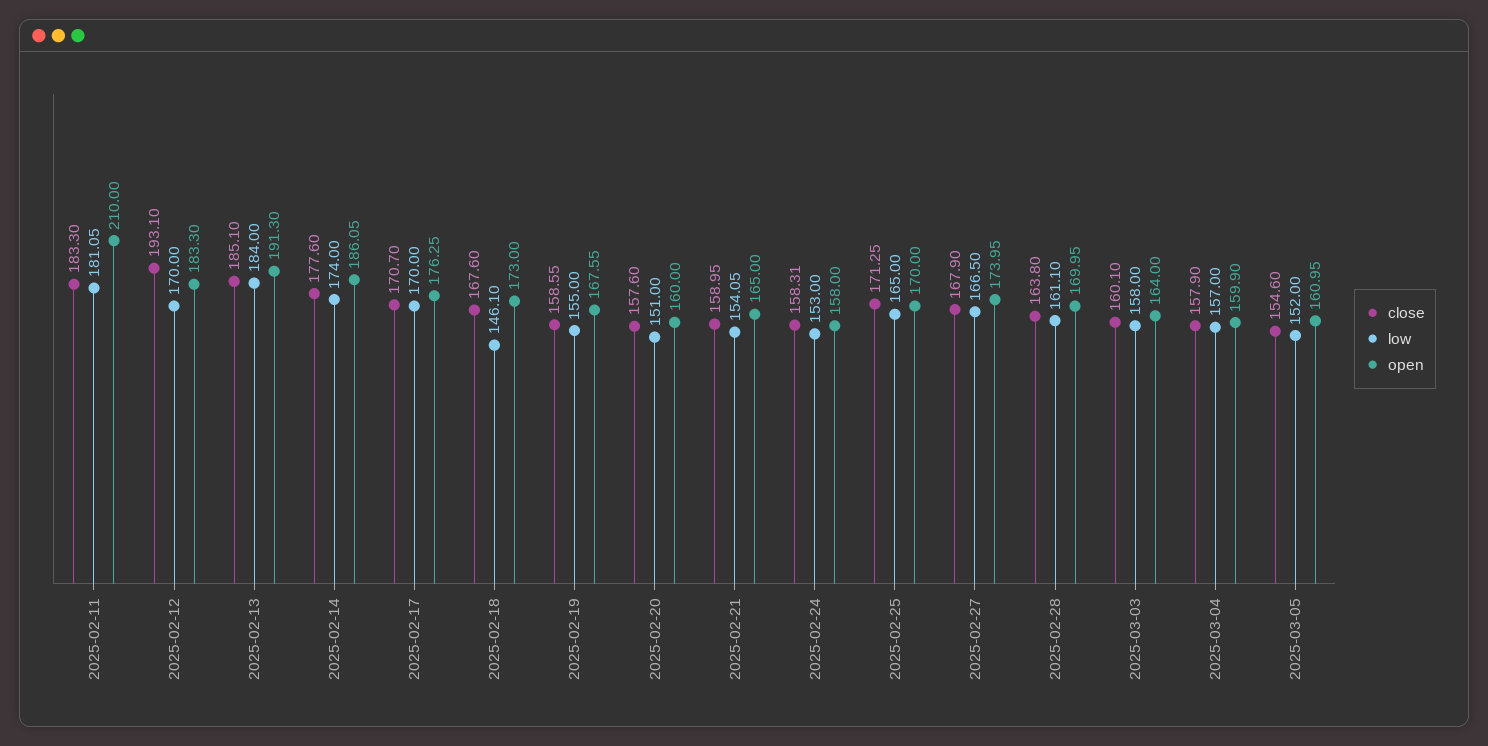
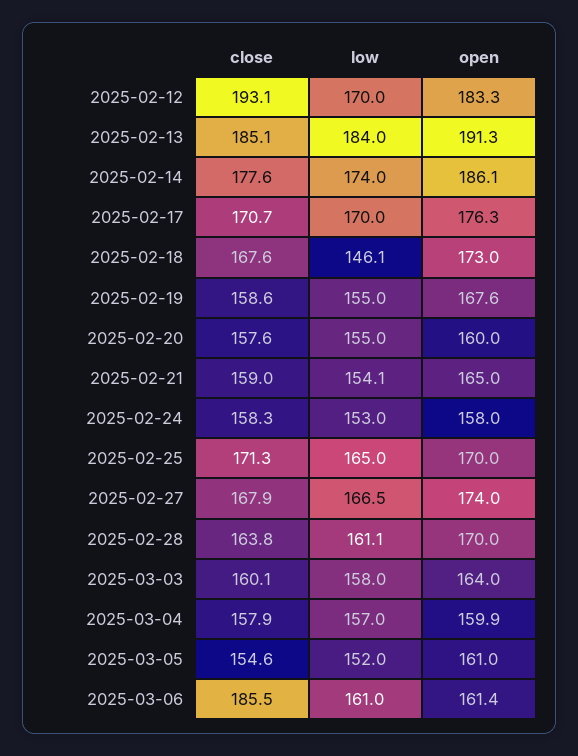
close, 2025-02-11: 183.3 -> none
low, 2025-02-11: 181.05 -> none
open, 2025-02-11: 210 -> none
low, 2025-02-20: 151 -> 155
close, 2025-03-06: none -> 185.5
low, 2025-03-06: none -> 161
open, 2025-03-06: none -> 161.4

